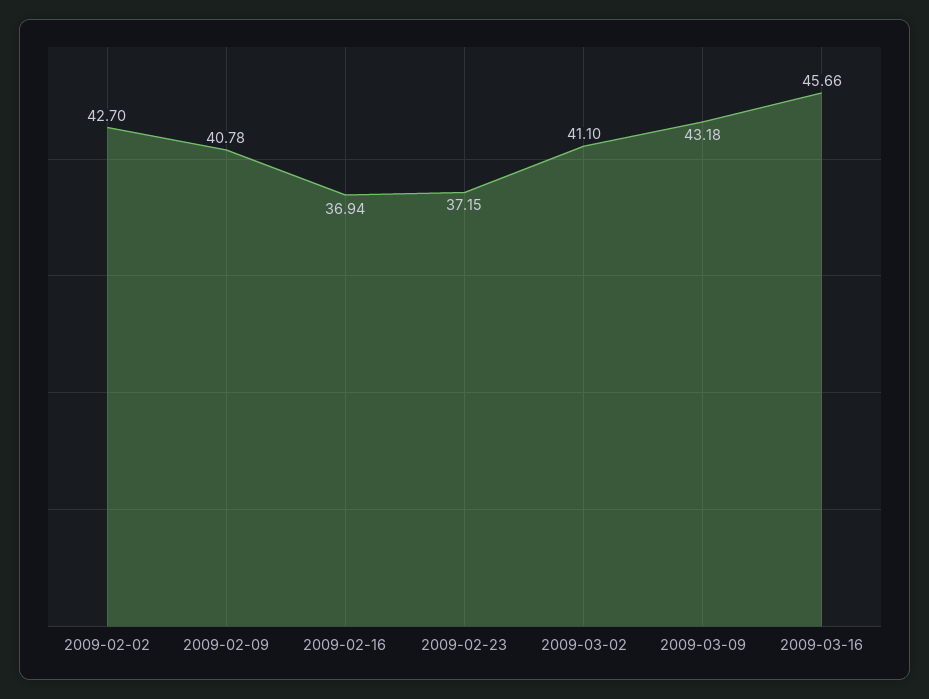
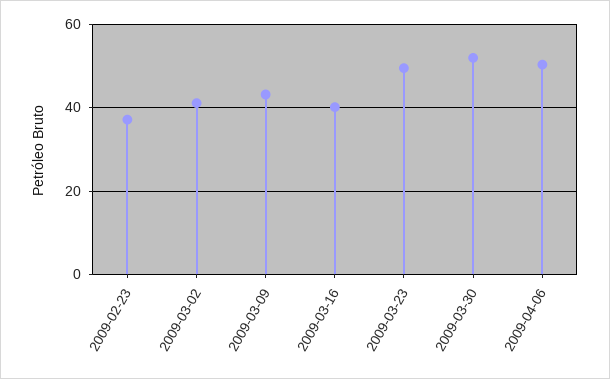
2009-02-02: 42.7 -> none
2009-02-09: 40.78 -> none
2009-02-16: 36.94 -> none
2009-03-16: 45.66 -> 40
2009-03-23: none -> 50
2009-03-30: none -> 52
2009-04-06: none -> 50

